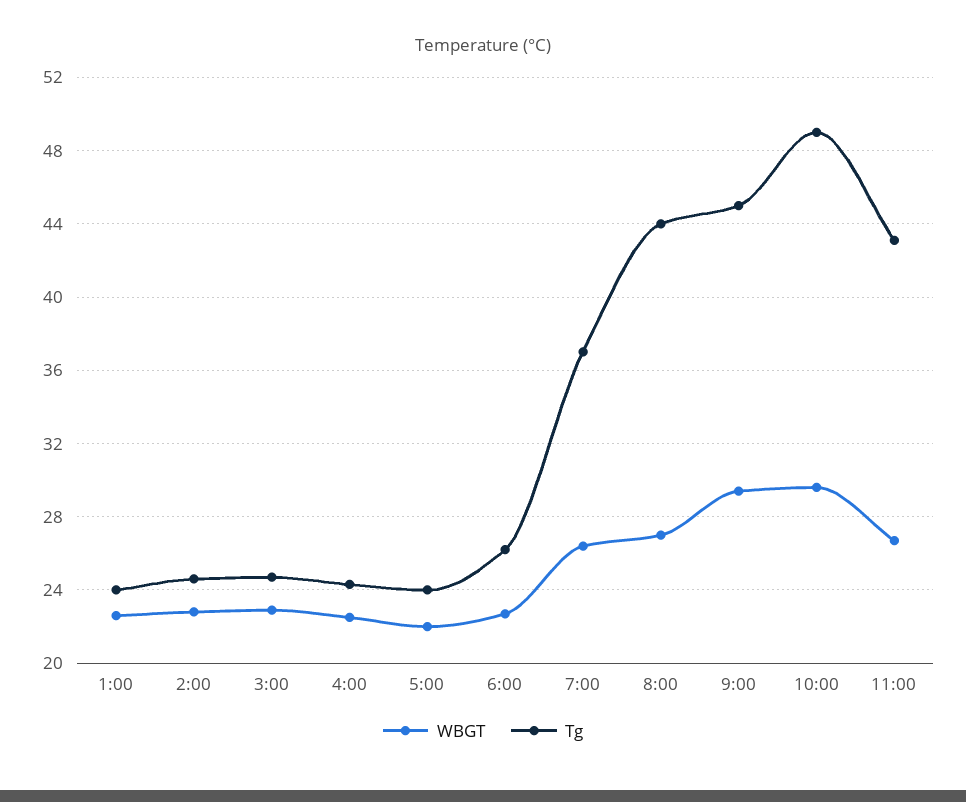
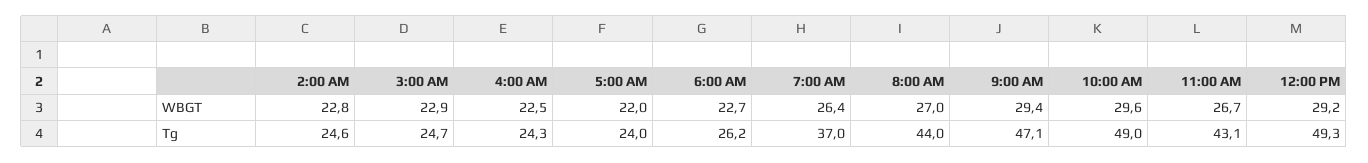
WBGT, 1:00: 22.5 -> none
Tg, 1:00: 24 -> none
Tg, 9:00: 45 -> 47.1
WBGT, 12:00 PM: none -> 29.2
Tg, 12:00 PM: none -> 49.3

